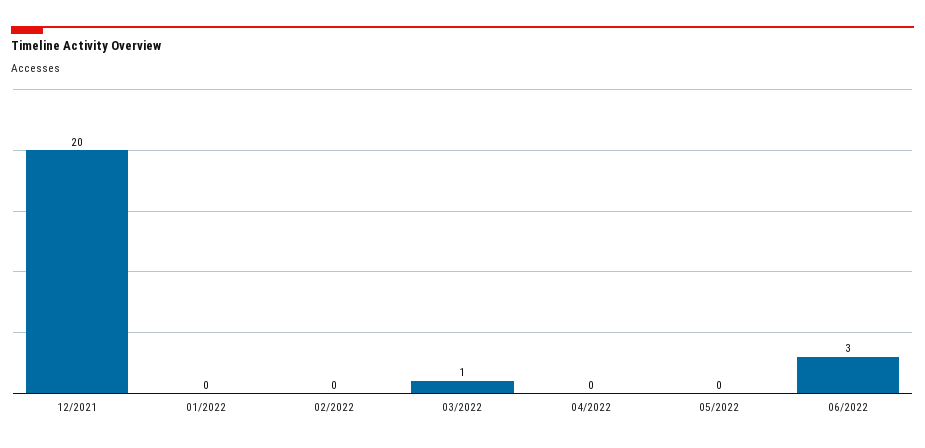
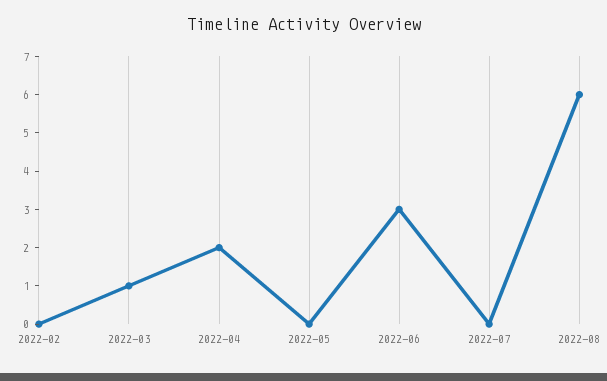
12/2021: 20 -> none
01/2022: 0 -> none
04/2022: 0 -> 2
2022-07: none -> 0
2022-08: none -> 6

